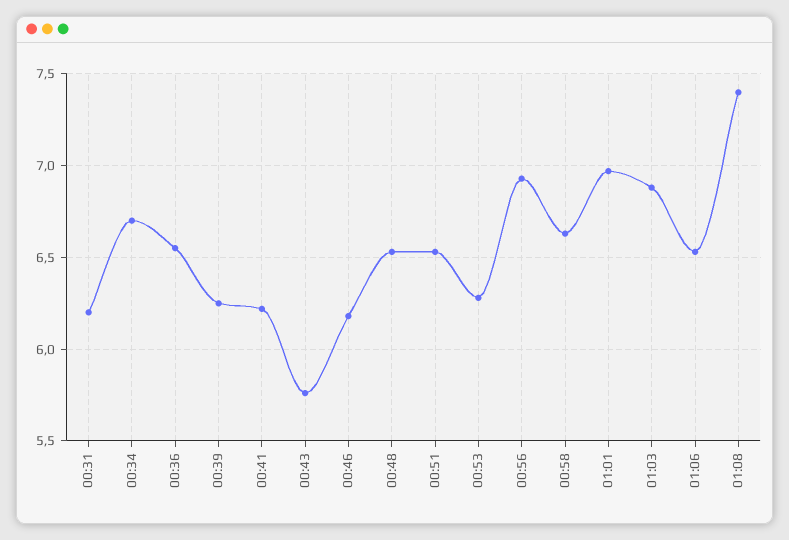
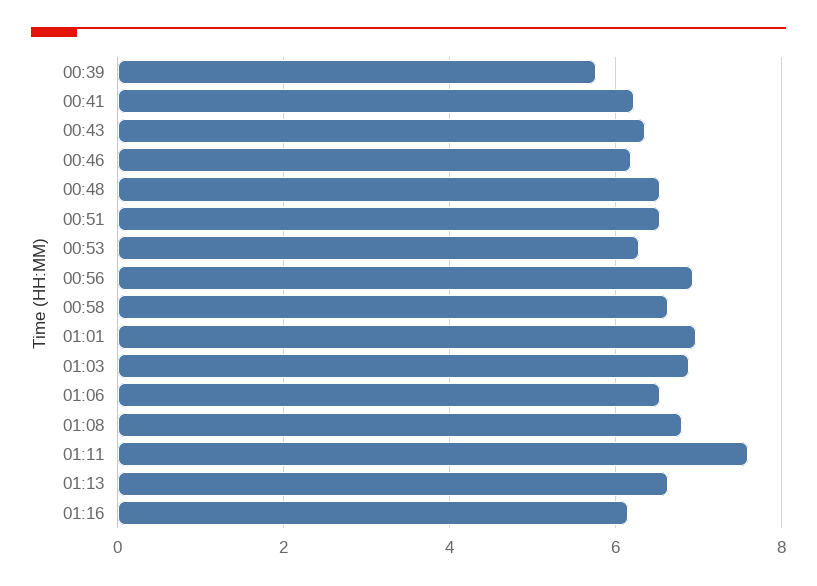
00:31: 6.2 -> none
00:34: 6.7 -> none
00:36: 6.55 -> none
00:39: 6.25 -> 5.8
00:43: 5.75 -> 6.4
01:08: 7.4 -> 6.8
01:11: none -> 7.6
01:13: none -> 6.6
01:16: none -> 6.2

